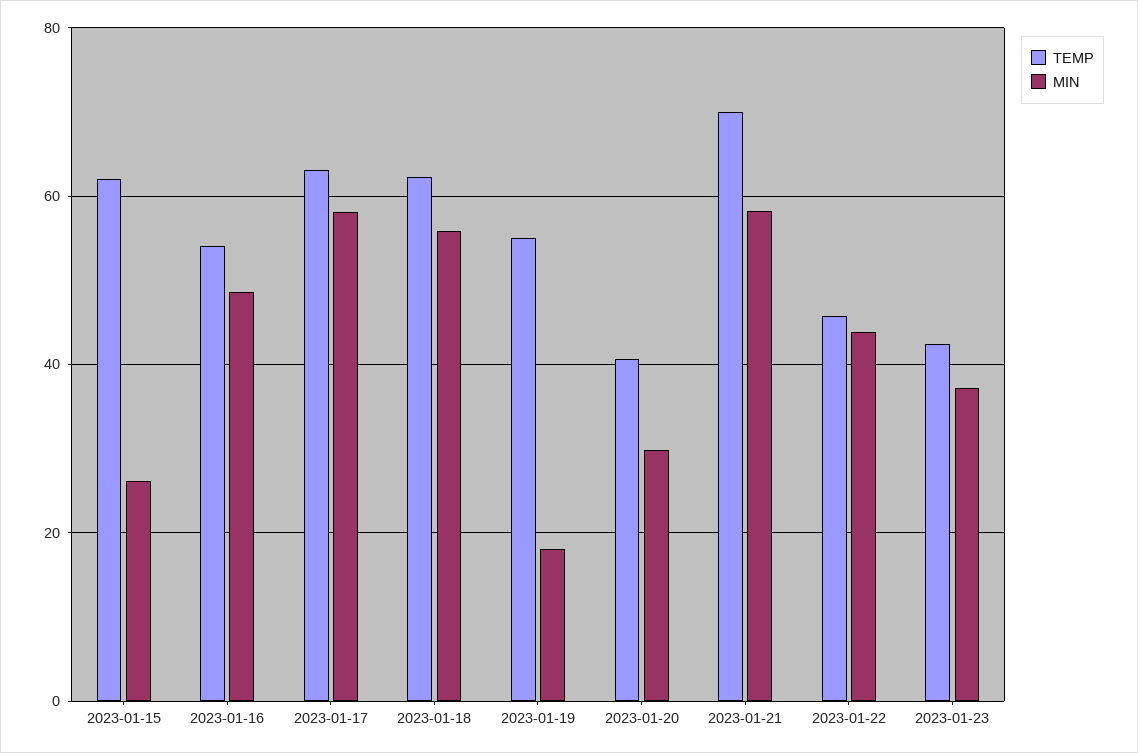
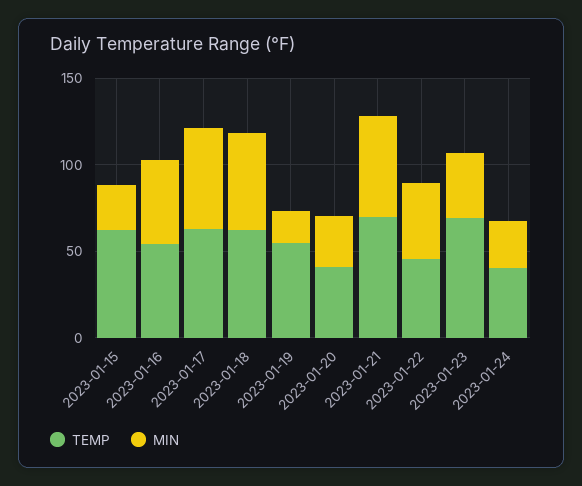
TEMP, 2023-01-23: 42 -> 70
TEMP, 2023-01-24: none -> 40
MIN, 2023-01-24: none -> 30

